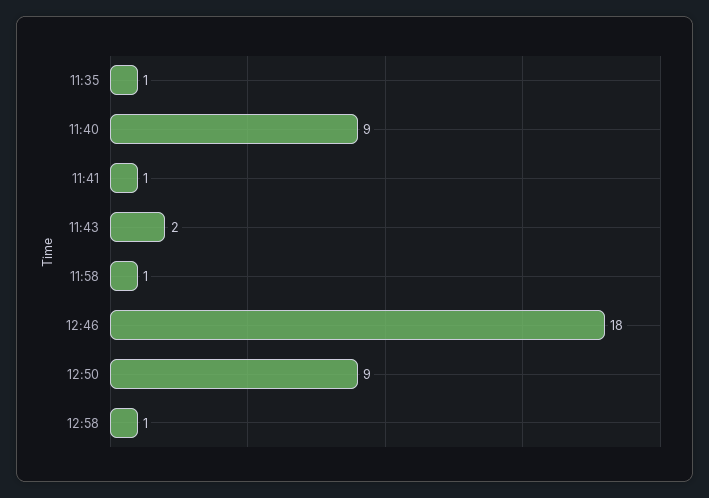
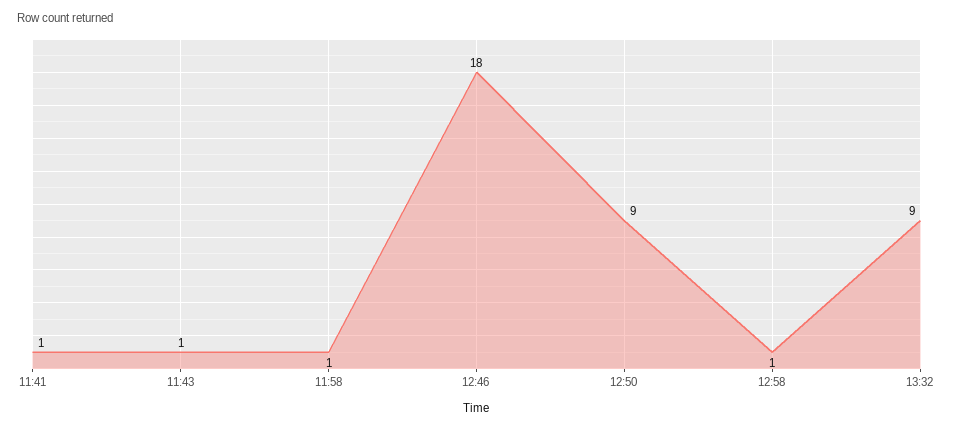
11:35: 1 -> none
11:40: 9 -> none
11:43: 2 -> 1
13:32: none -> 9

